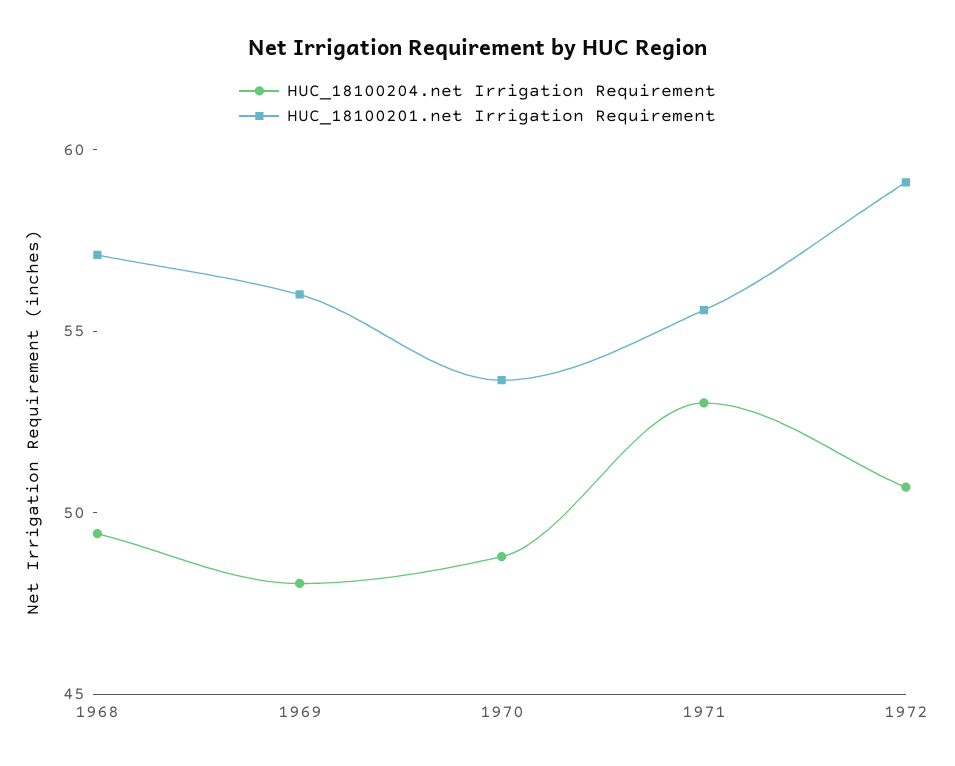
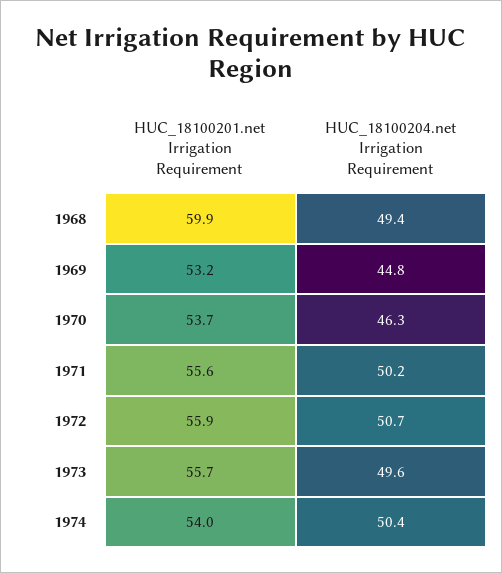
HUC_18100201.net Irrigation Requirement, 1968: 57 -> 59.9
HUC_18100204.net Irrigation Requirement, 1969: 48 -> 44.8
HUC_18100201.net Irrigation Requirement, 1969: 56 -> 53.2
HUC_18100204.net Irrigation Requirement, 1970: 49 -> 46.3
HUC_18100204.net Irrigation Requirement, 1971: 53 -> 50.2
HUC_18100201.net Irrigation Requirement, 1972: 59 -> 55.9
HUC_18100201.net Irrigation Requirement, 1973: none -> 55.7
HUC_18100204.net Irrigation Requirement, 1973: none -> 49.6
HUC_18100201.net Irrigation Requirement, 1974: none -> 54
HUC_18100204.net Irrigation Requirement, 1974: none -> 50.4

